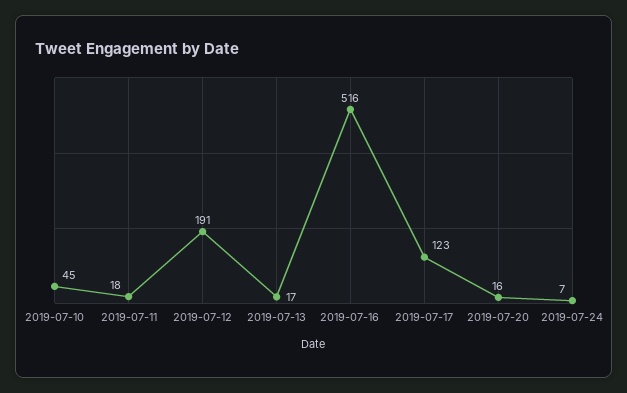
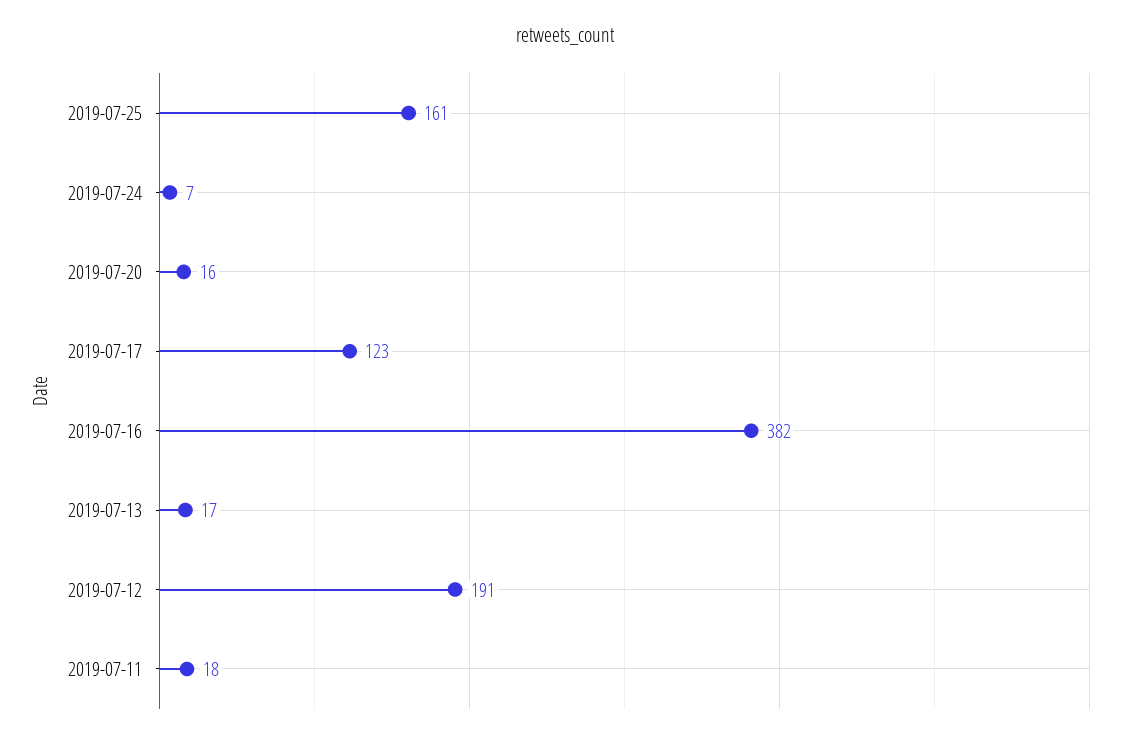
2019-07-10: 45 -> none
2019-07-16: 516 -> 382
2019-07-25: none -> 161

